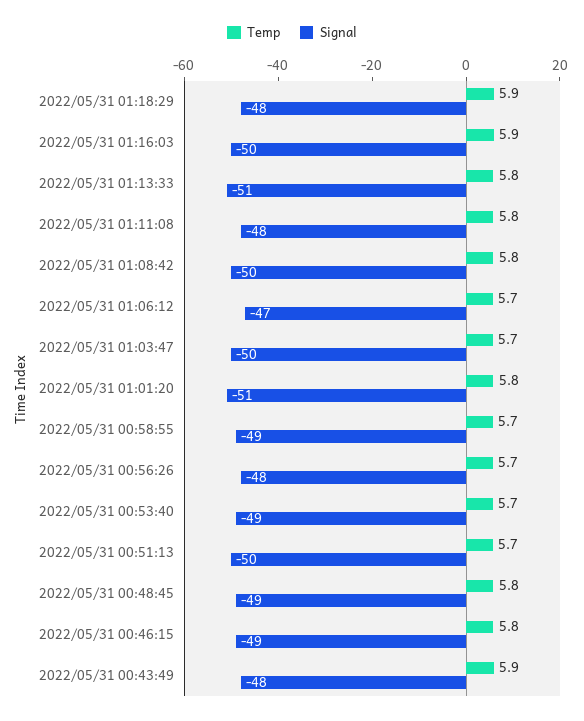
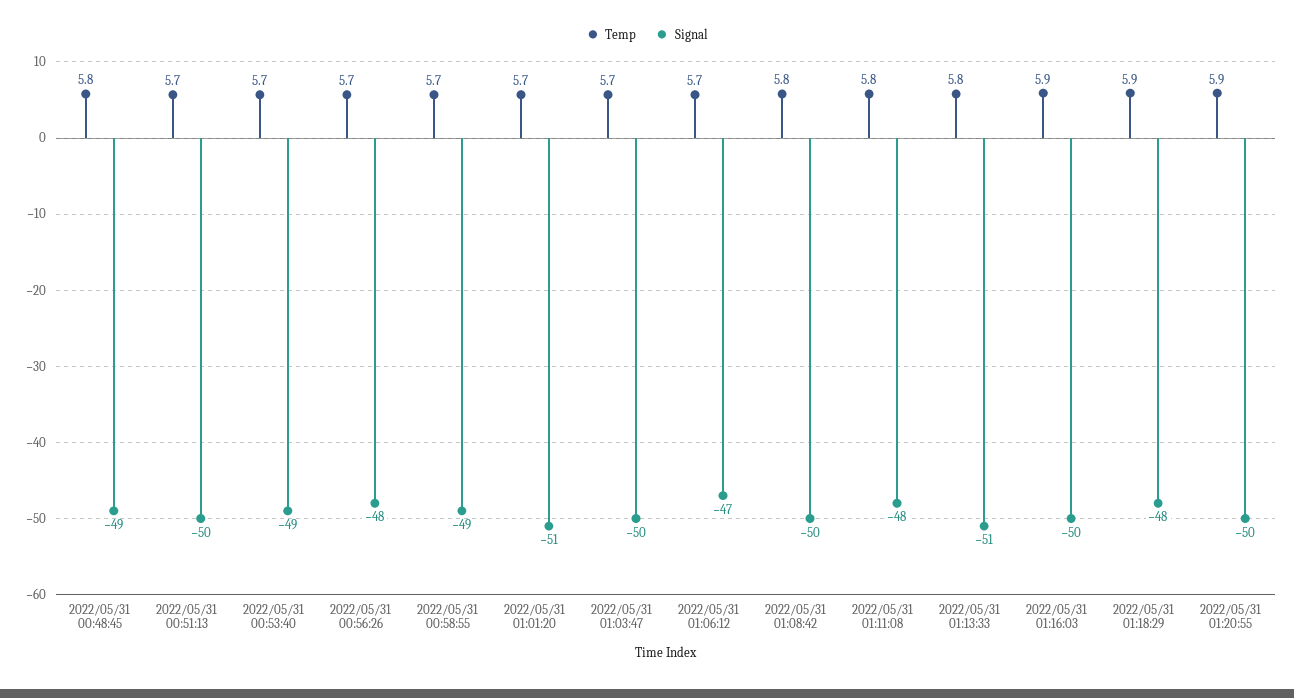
Temp, 2022/05/31 01:01:20: 5.8 -> 5.7
Temp, 2022/05/31 00:46:15: 5.8 -> none
Signal, 2022/05/31 00:46:15: -49 -> none
Temp, 2022/05/31 00:43:49: 5.9 -> none
Signal, 2022/05/31 00:43:49: -48 -> none
Temp, 2022/05/31 01:20:55: none -> 5.9
Signal, 2022/05/31 01:20:55: none -> -50

